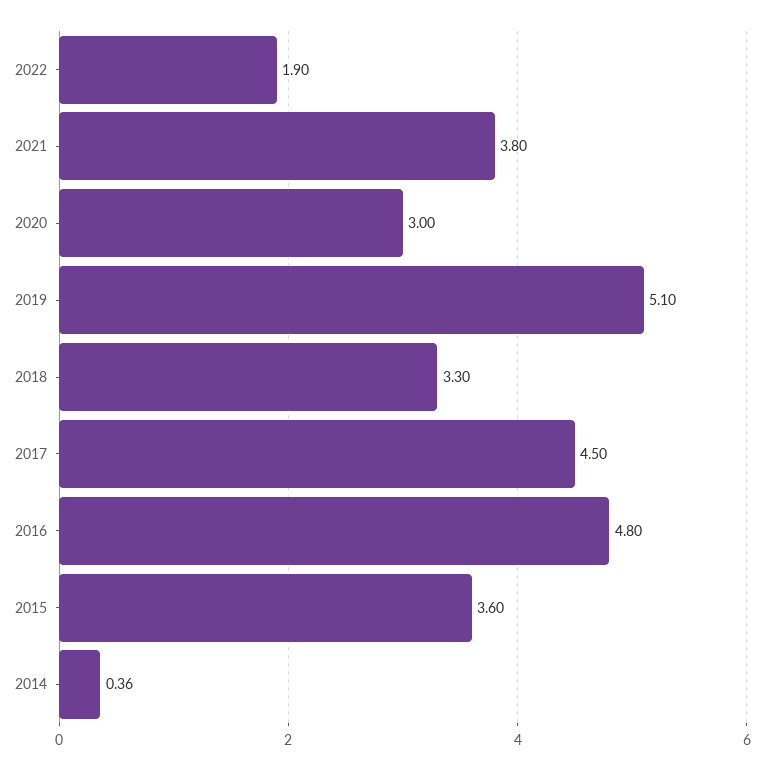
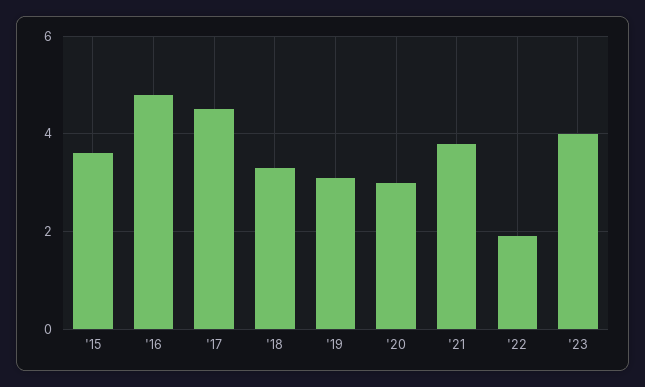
2019: 5.1 -> 3
2014: 0.36 -> none
'23: none -> 4

